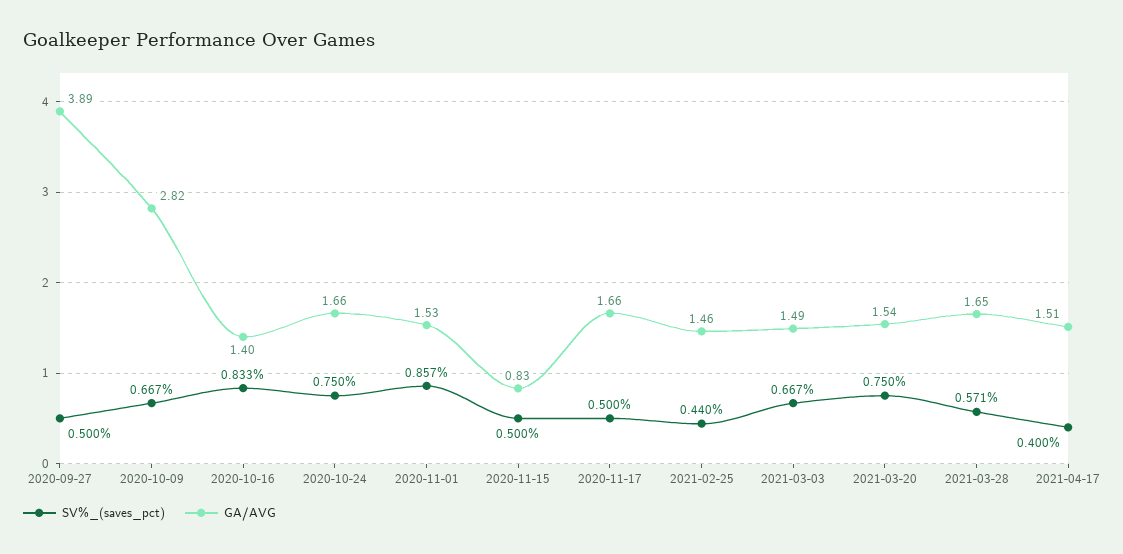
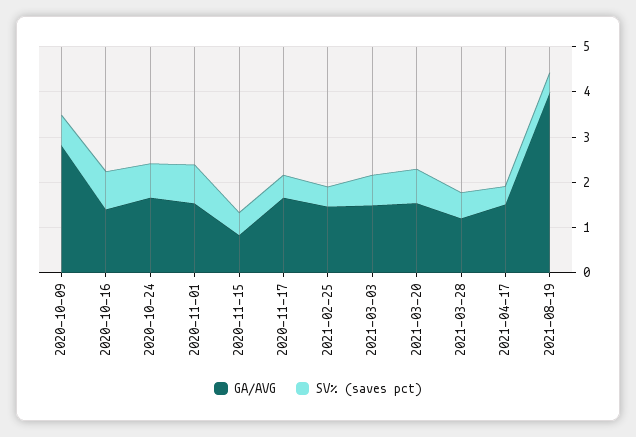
SV%_(saves_pct), 2020-09-27: 0.5 -> none
GA/AVG, 2020-09-27: 3.89 -> none
GA/AVG, 2021-03-28: 1.65 -> 1.2
GA/AVG, 2021-08-19: none -> 4
SV%_(saves_pct), 2021-08-19: none -> 0.4

